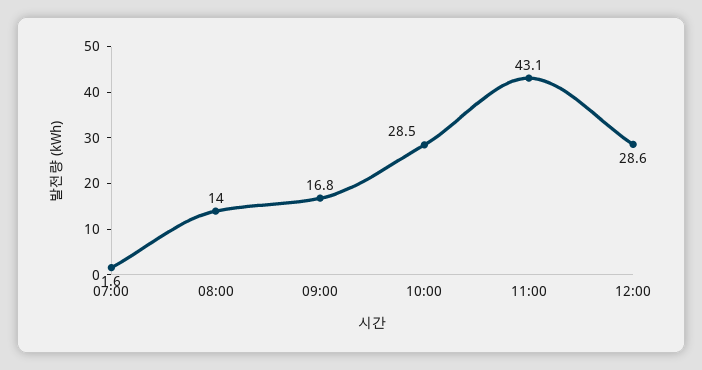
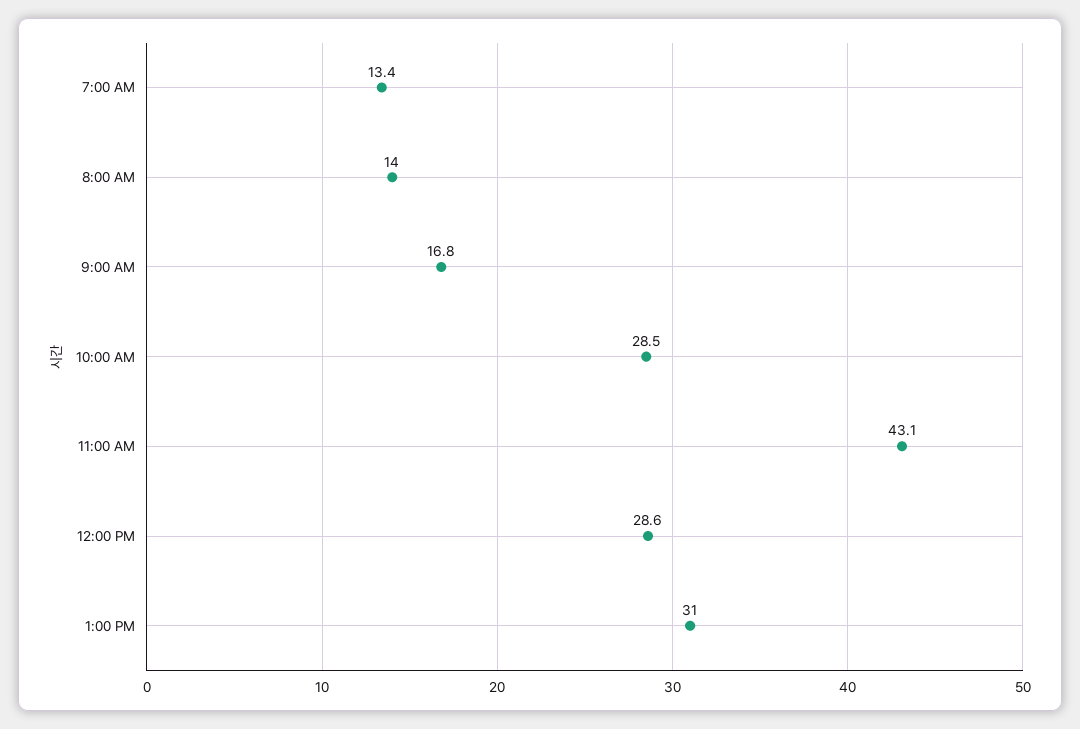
07:00: 1.6 -> 13.4
1:00 PM: none -> 31

